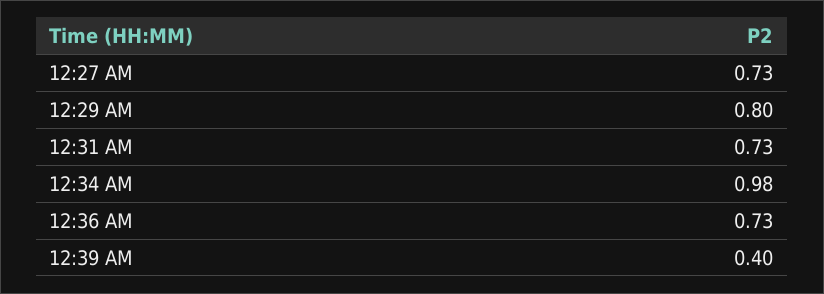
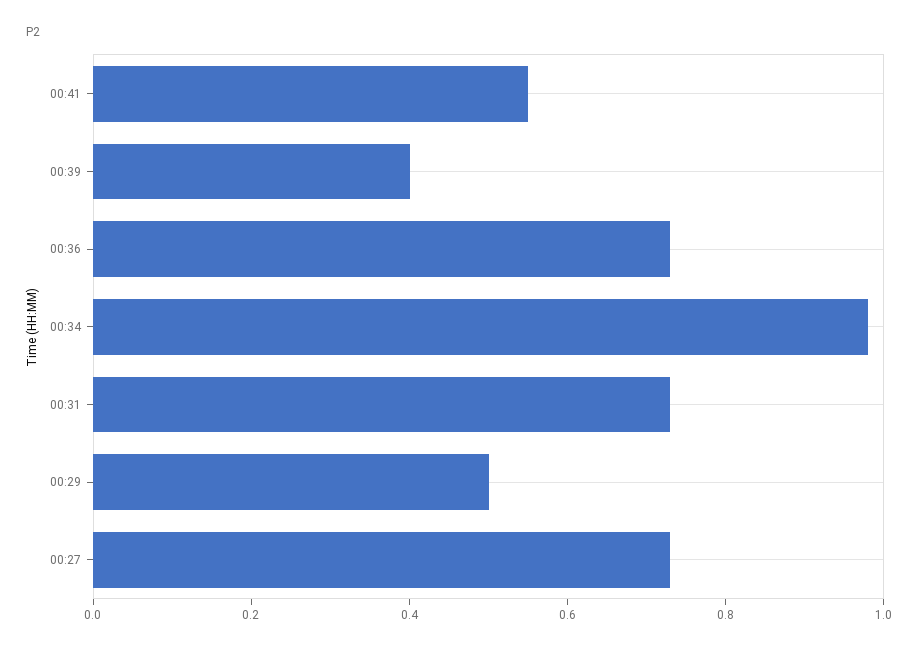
12:29 AM: 0.8 -> 0.5
00:41: none -> 0.55

